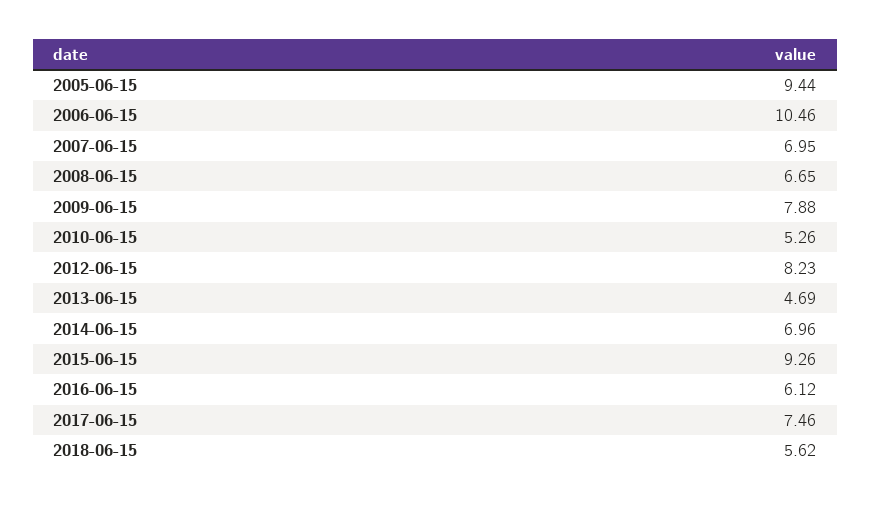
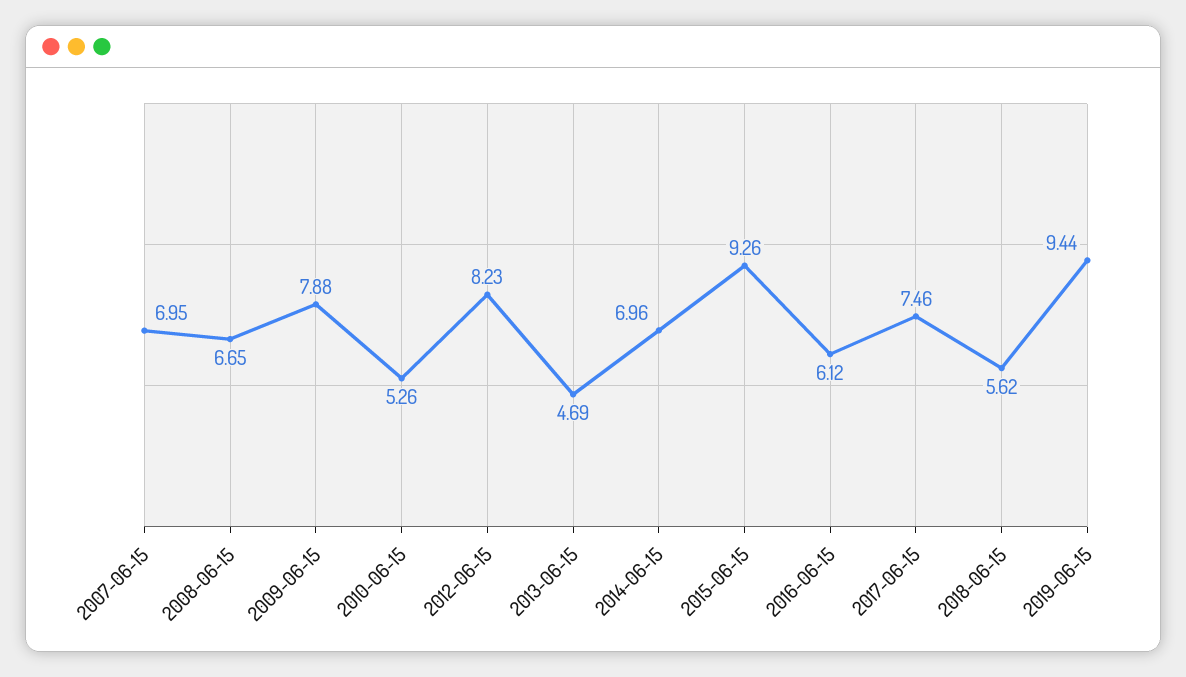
2005-06-15: 9.44 -> none
2006-06-15: 10.46 -> none
2019-06-15: none -> 9.44

